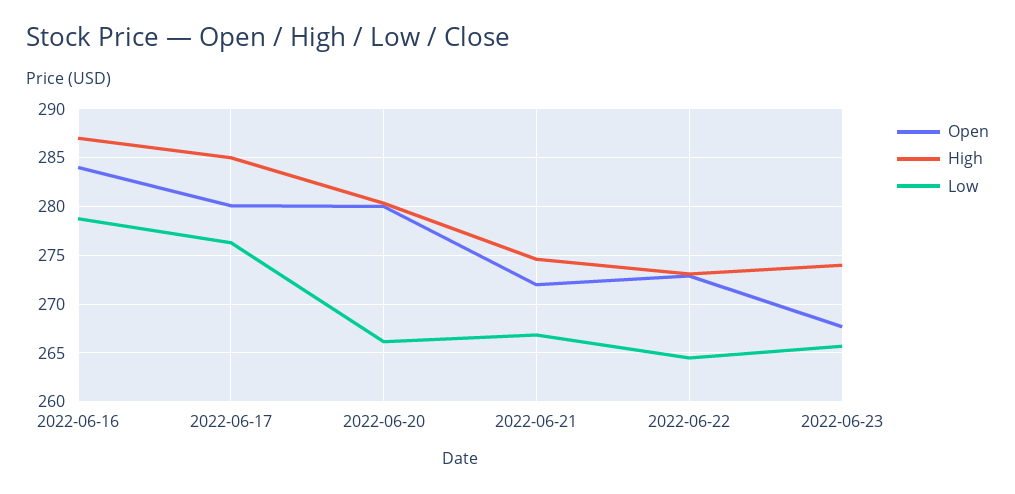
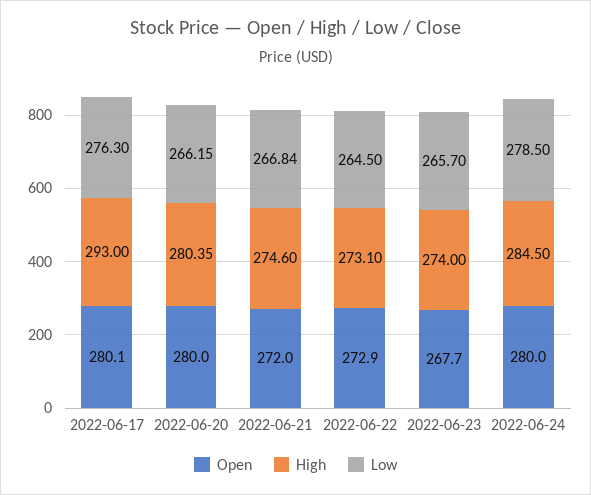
Open, 2022-06-16: 284 -> none
High, 2022-06-16: 287 -> none
Low, 2022-06-16: 279 -> none
High, 2022-06-17: 285 -> 293
Open, 2022-06-24: none -> 280
High, 2022-06-24: none -> 284.5
Low, 2022-06-24: none -> 278.5

